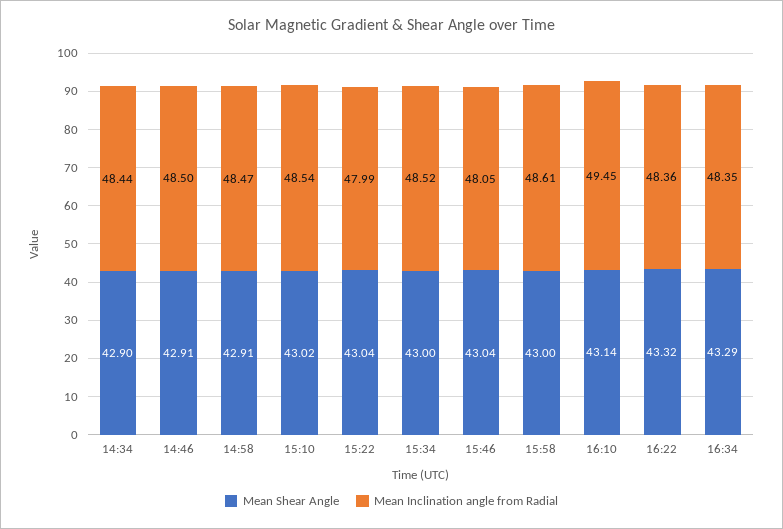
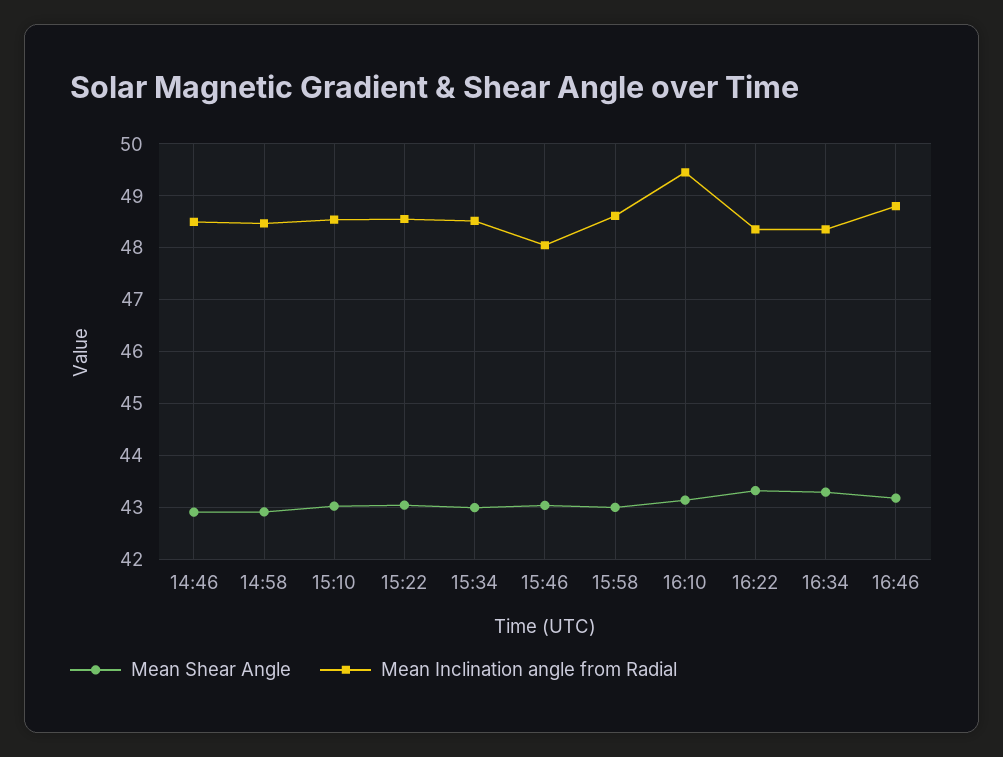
Mean Shear Angle, 14:34: 42.9 -> none
Mean Inclination angle from Radial, 14:34: 48.44 -> none
Mean Inclination angle from Radial, 15:22: 47.99 -> 48.6
Mean Shear Angle, 16:46: none -> 43.2
Mean Inclination angle from Radial, 16:46: none -> 48.8

